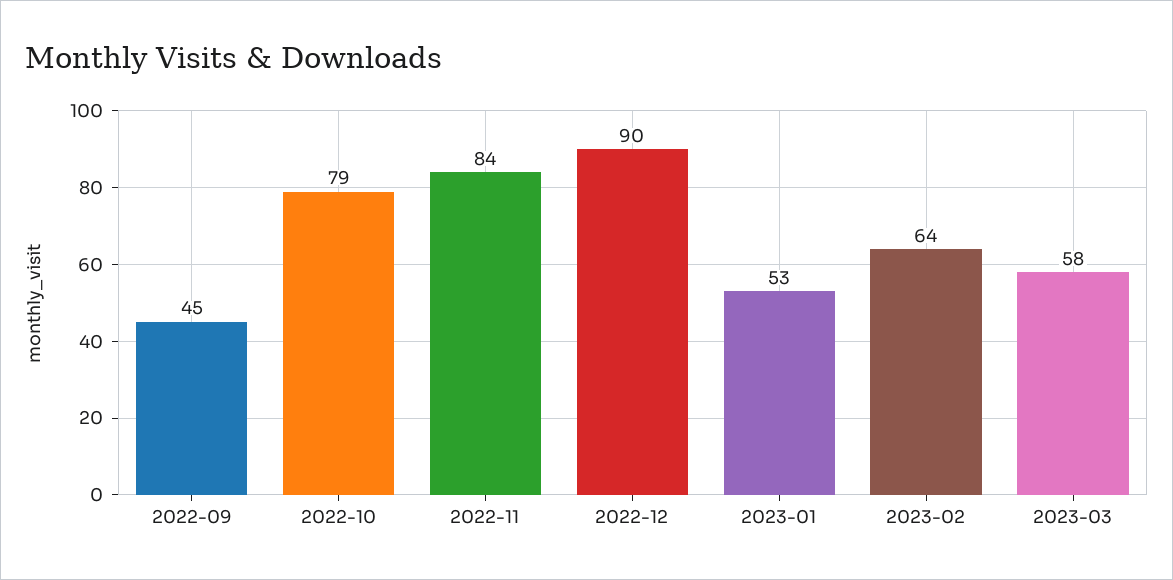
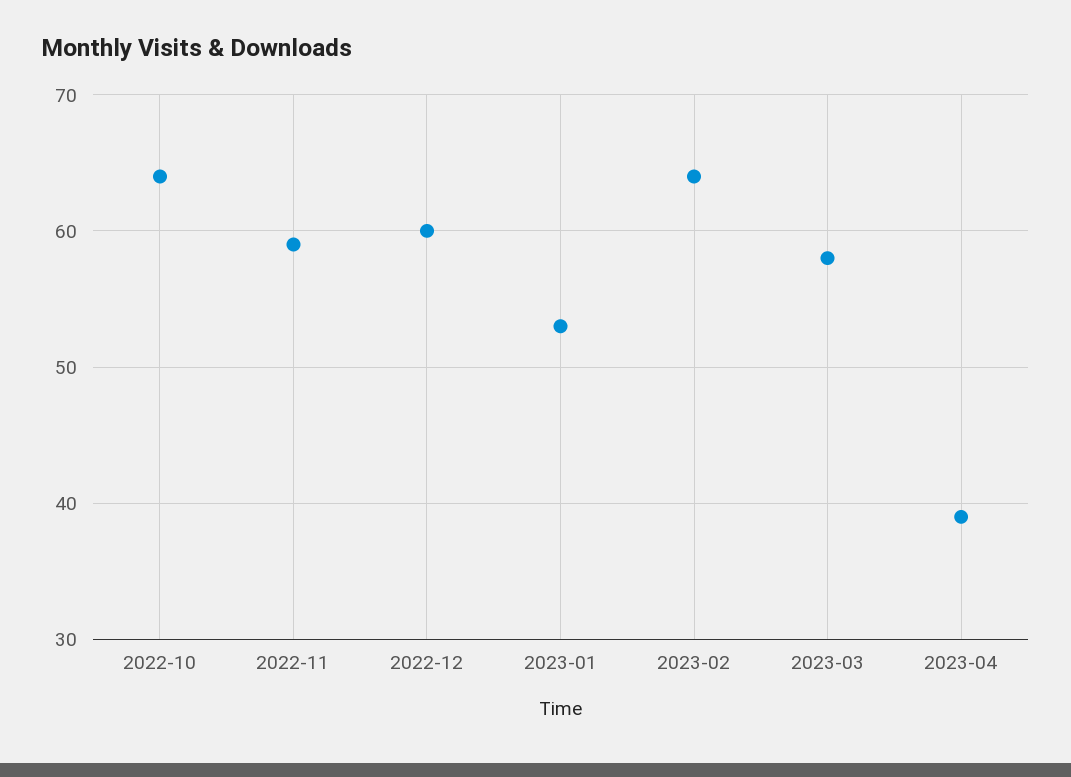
2022-09: 45 -> none
2022-10: 79 -> 64
2022-11: 84 -> 59
2022-12: 90 -> 60
2023-04: none -> 39

